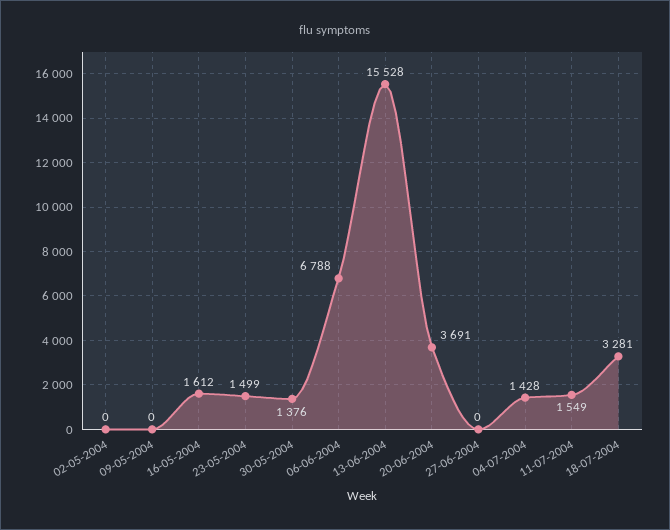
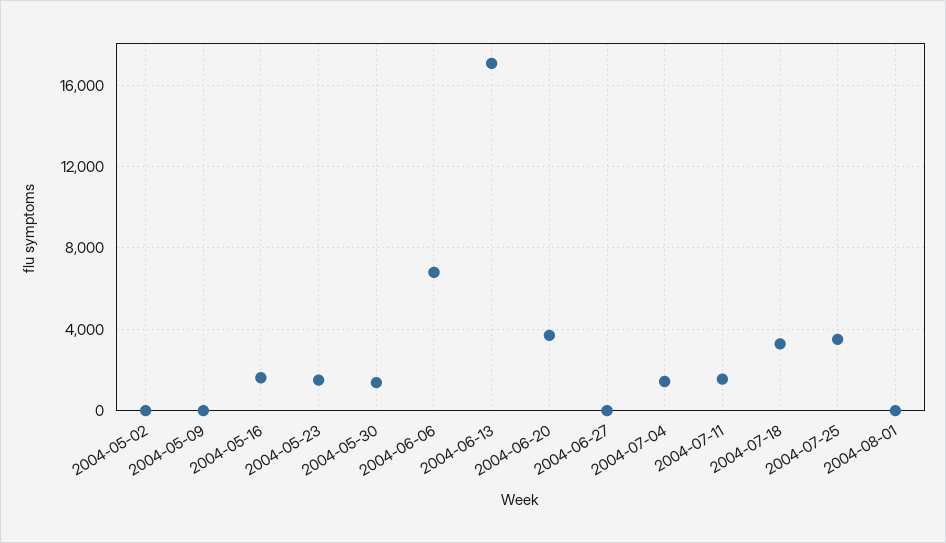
13-06-2004: 15528 -> 17000
2004-07-25: none -> 3500
2004-08-01: none -> 0

